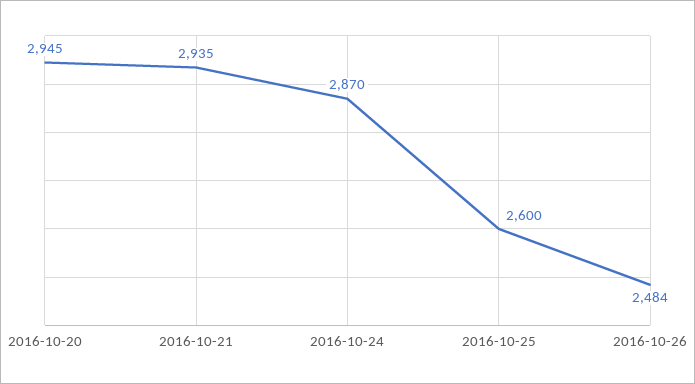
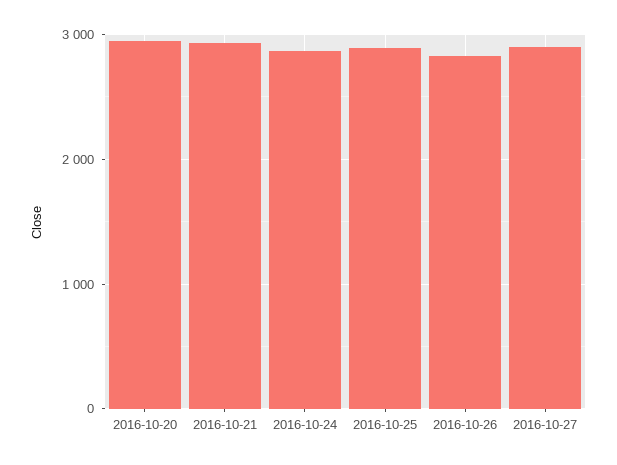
2016-10-25: 2600 -> 2900
2016-10-26: 2484 -> 2800
2016-10-27: none -> 2900

